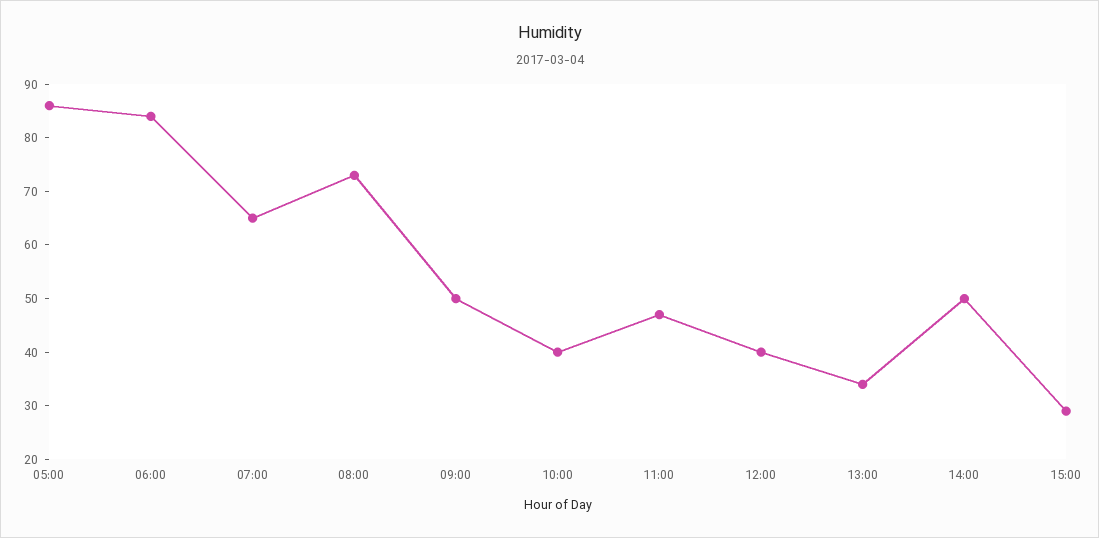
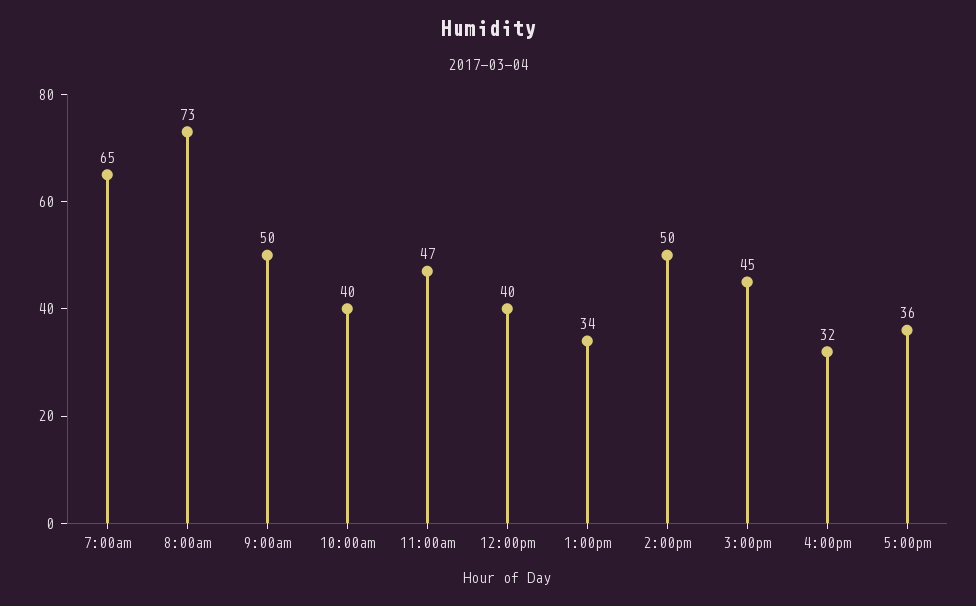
05:00: 85 -> none
06:00: 85 -> none
15:00: 30 -> 45
4:00pm: none -> 32
5:00pm: none -> 36

